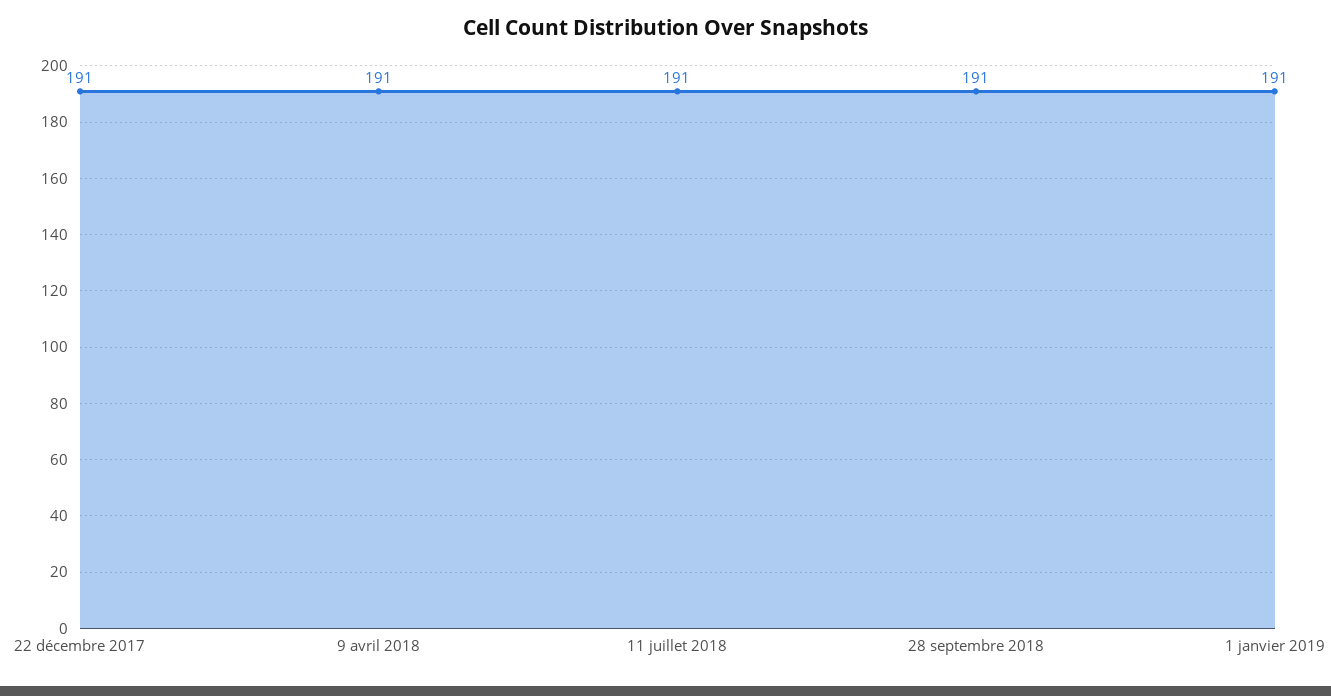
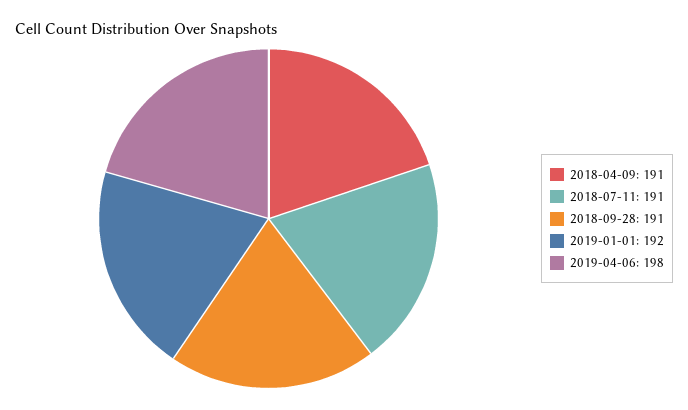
22 décembre 2017: 191 -> none
1 janvier 2019: 191 -> 192
2019-04-06: none -> 198

